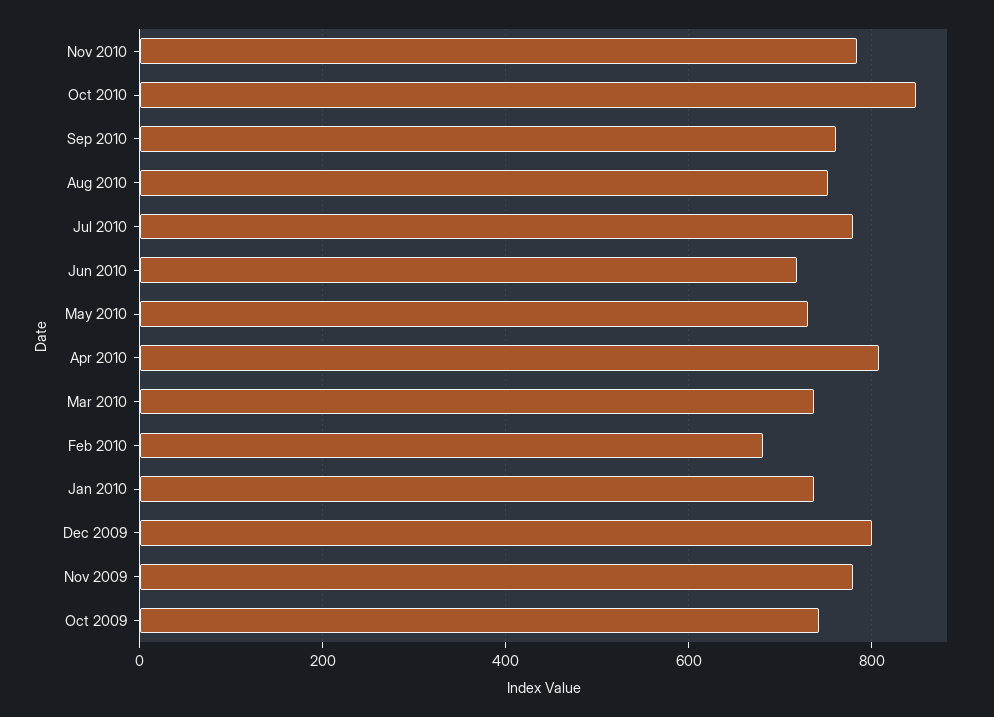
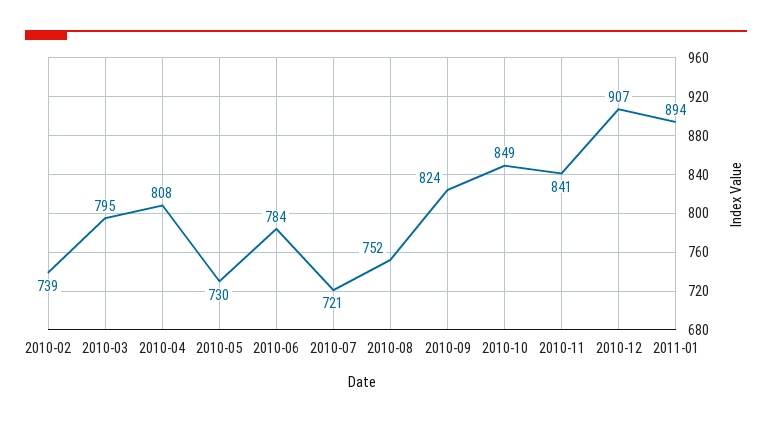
Nov 2010: 780 -> 841
Sep 2010: 760 -> 824
Jul 2010: 780 -> 721
Jun 2010: 720 -> 784
Mar 2010: 740 -> 795
Feb 2010: 680 -> 739
Jan 2010: 740 -> none
Dec 2009: 800 -> none
Nov 2009: 780 -> none
Oct 2009: 740 -> none
2010-12: none -> 907
2011-01: none -> 894

